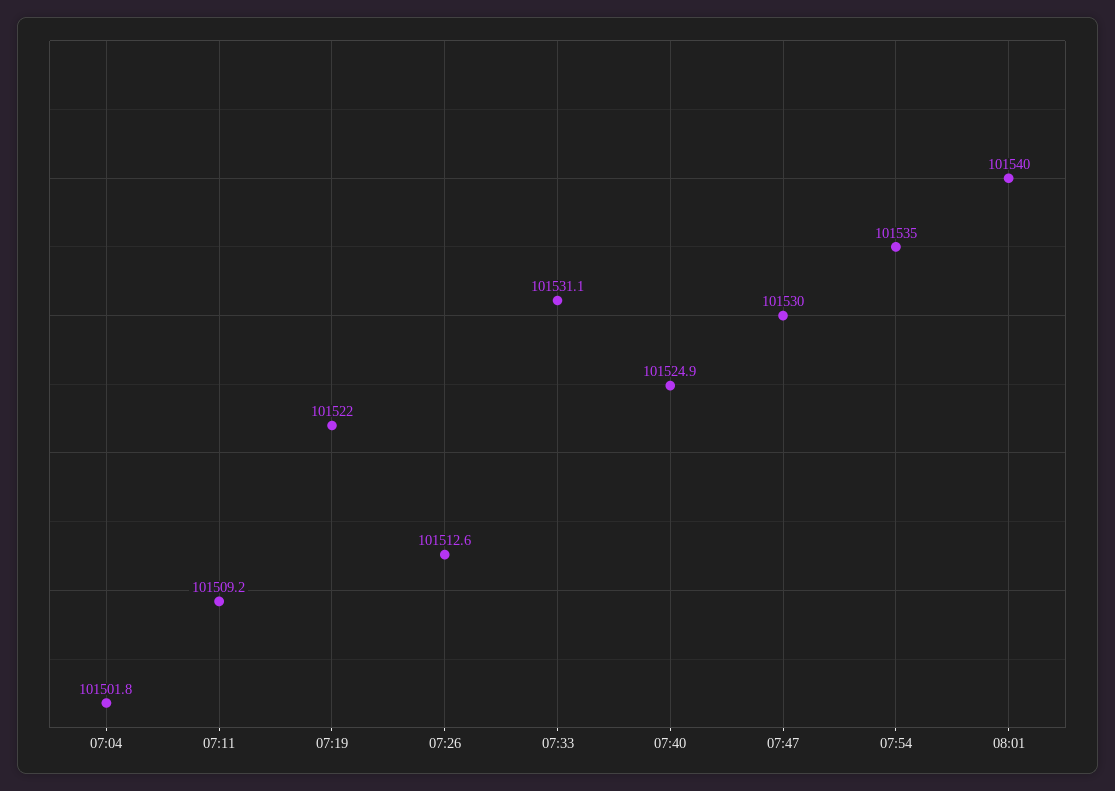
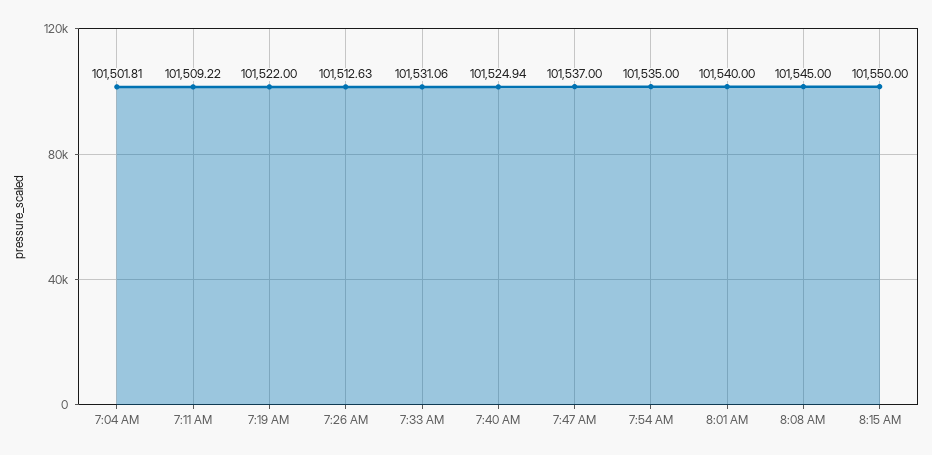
07:47: 101530 -> 101537
8:08 AM: none -> 101545
8:15 AM: none -> 101550

